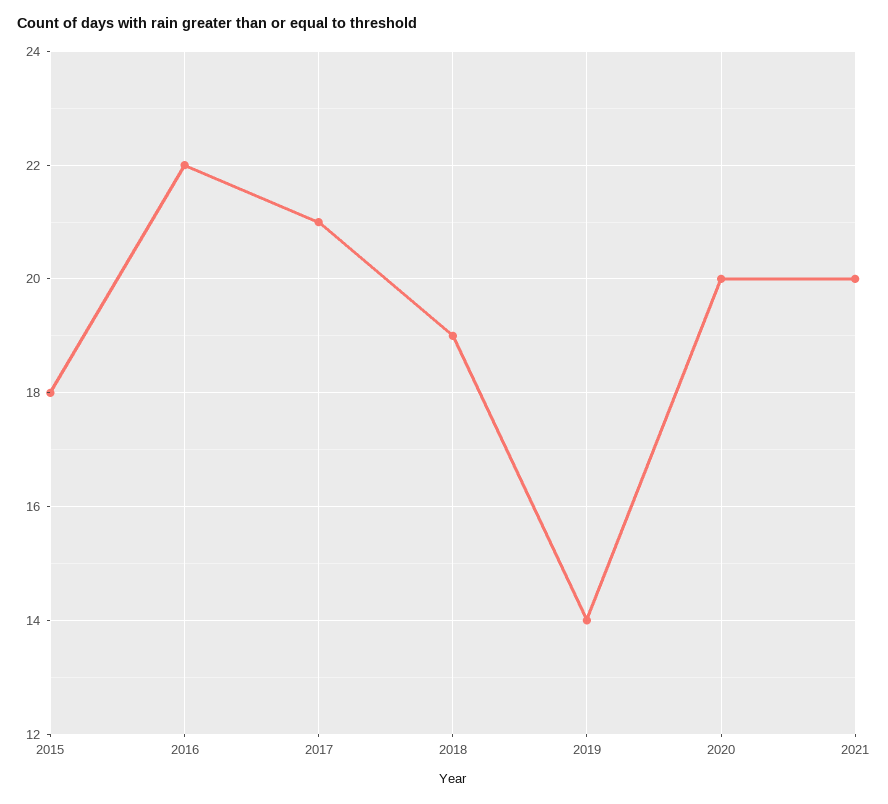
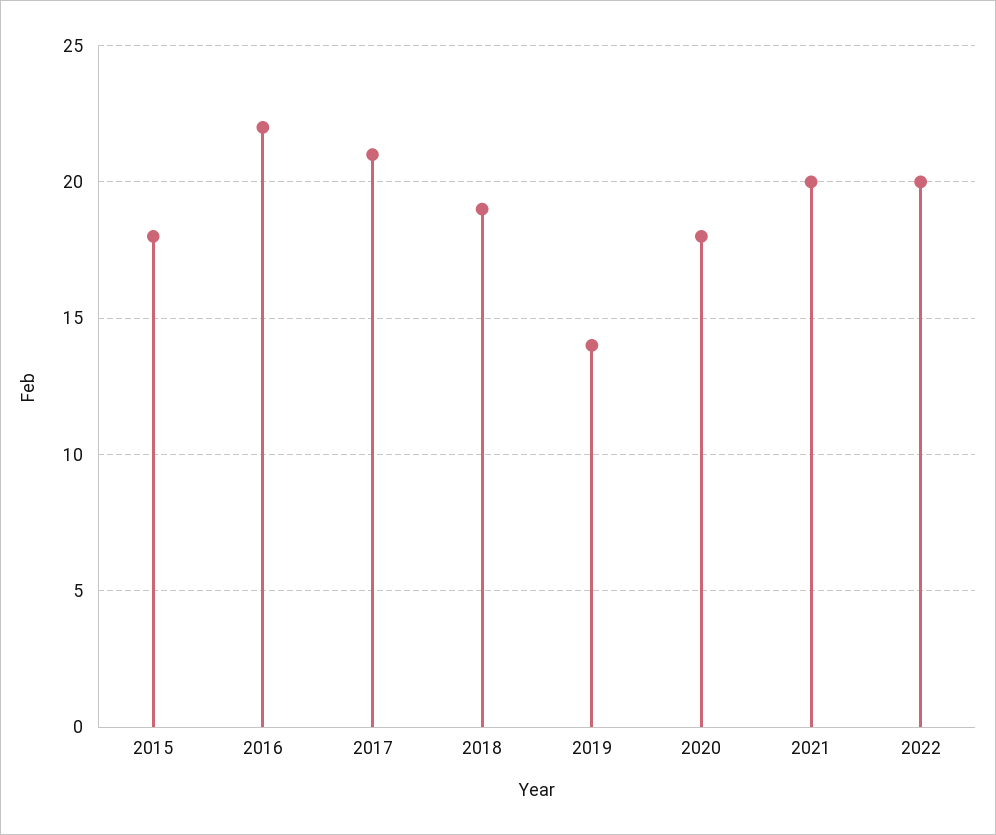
2020: 20 -> 18
2022: none -> 20

